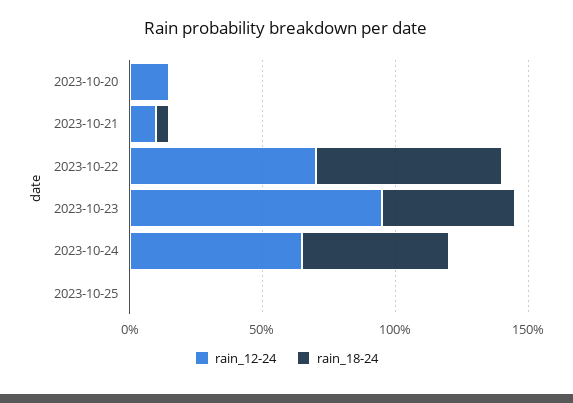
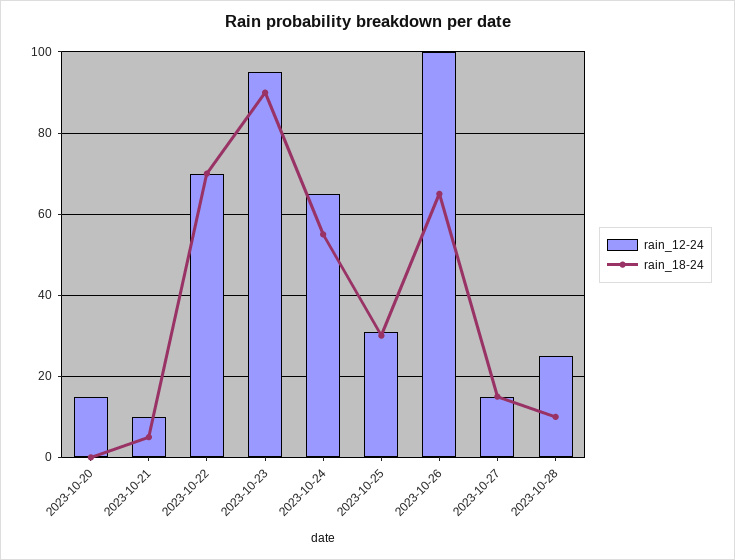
rain_18-24, 2023-10-23: 50 -> 90
rain_12-24, 2023-10-25: 0 -> 30
rain_18-24, 2023-10-25: 0 -> 30
rain_12-24, 2023-10-26: none -> 100
rain_18-24, 2023-10-26: none -> 65
rain_12-24, 2023-10-27: none -> 15
rain_18-24, 2023-10-27: none -> 15
rain_12-24, 2023-10-28: none -> 25
rain_18-24, 2023-10-28: none -> 10

